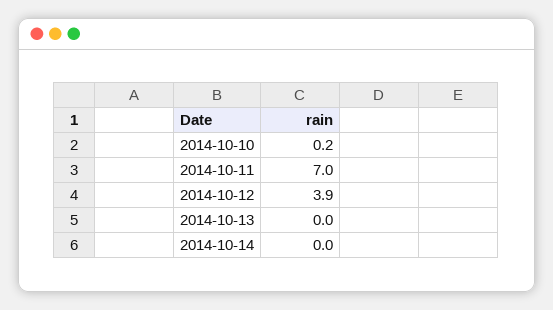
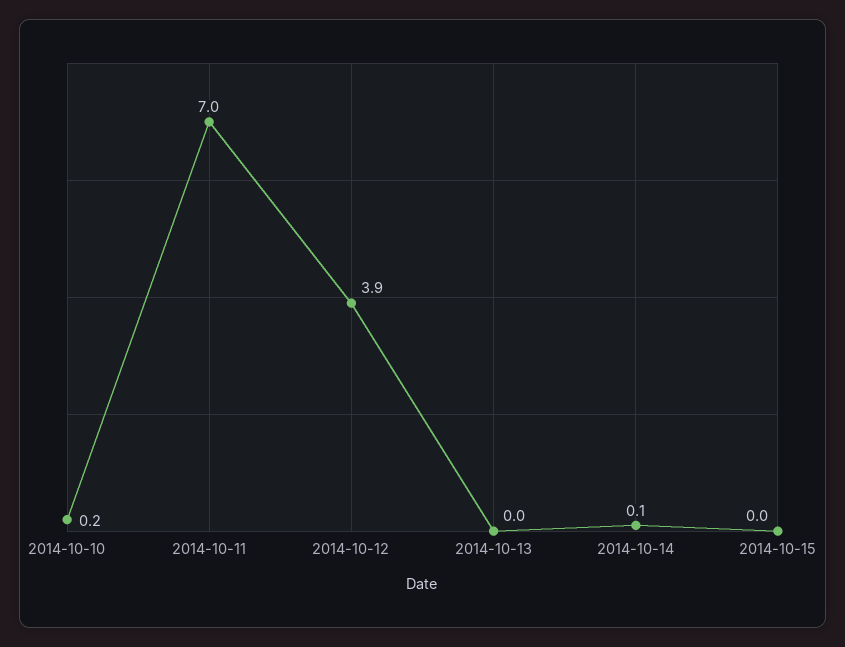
2014-10-14: 0 -> 0.1
2014-10-15: none -> 0

